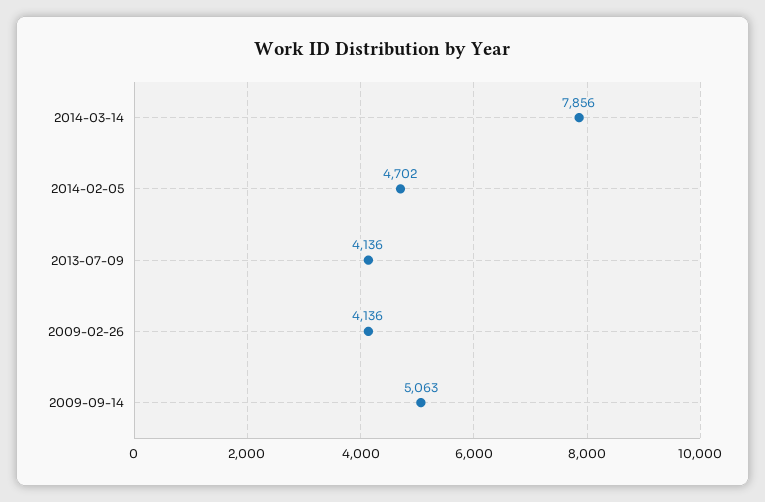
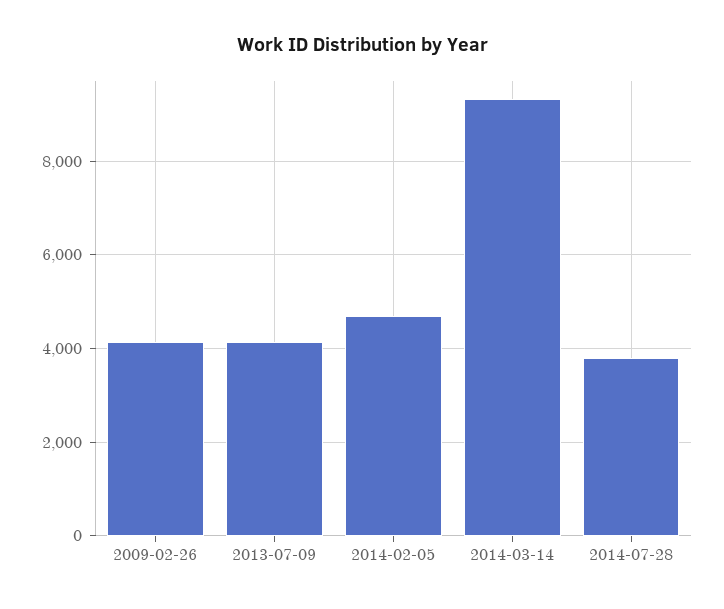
2014-03-14: 7856 -> 9400
2009-09-14: 5063 -> none
2014-07-28: none -> 3800

